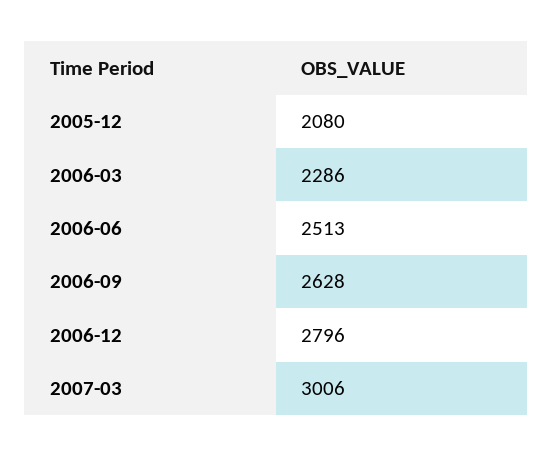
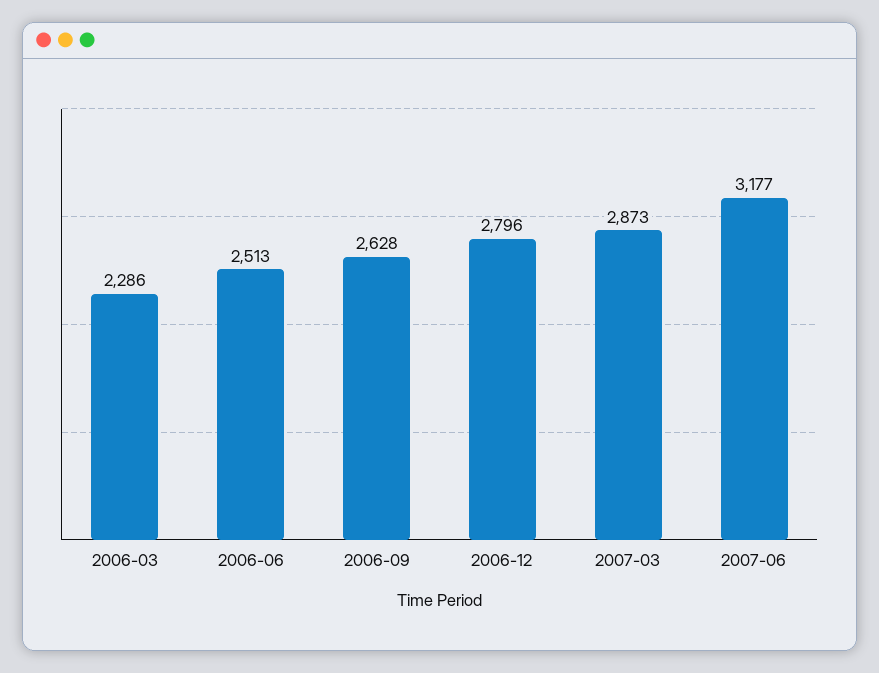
2005-12: 2080 -> none
2007-03: 3006 -> 2873
2007-06: none -> 3177

